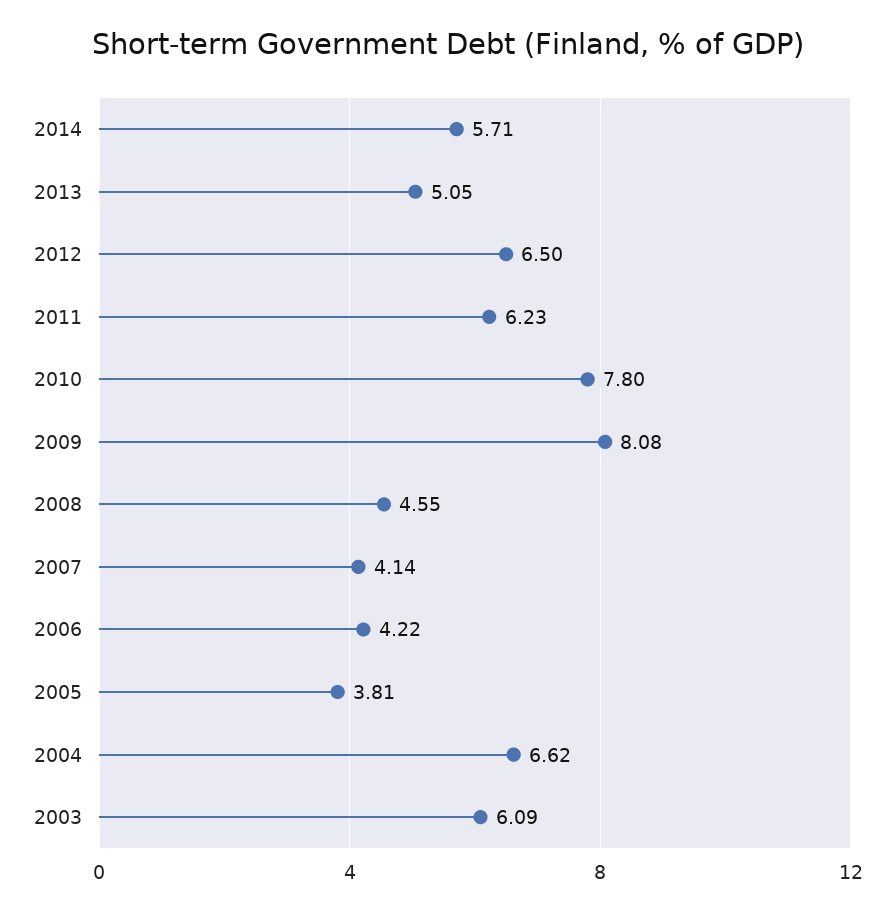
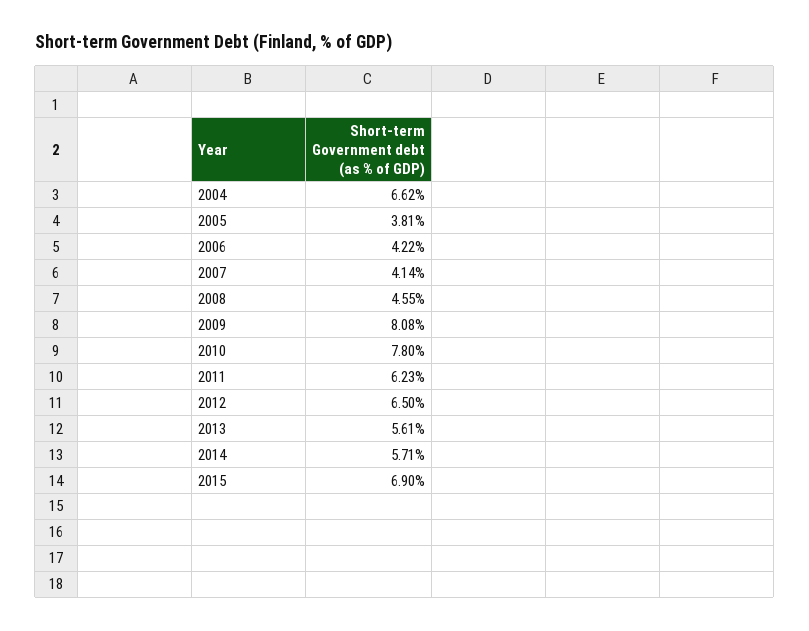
2013: 5.05 -> 5.61
2003: 6.09 -> none
2015: none -> 6.9

